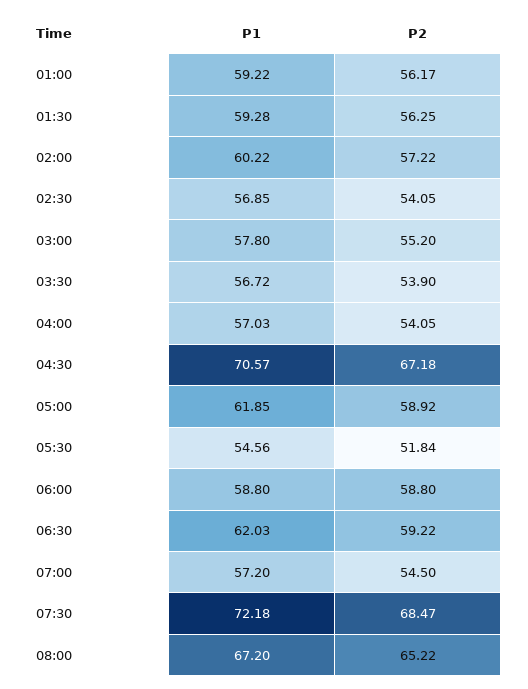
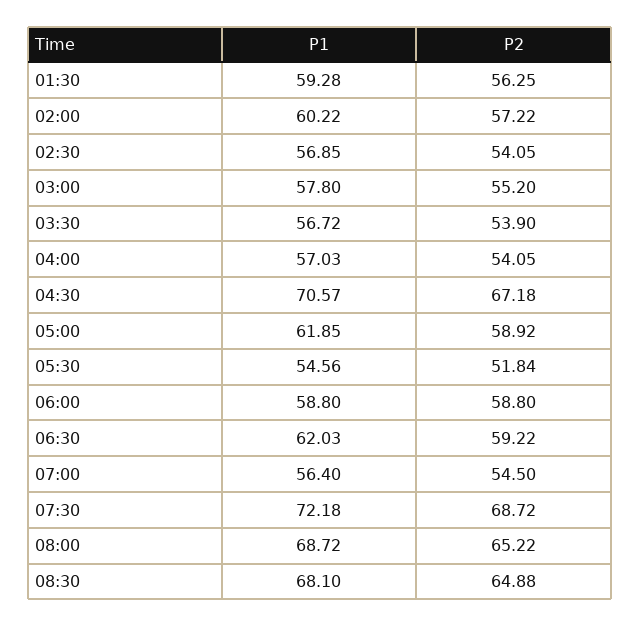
P1, 01:00: 59.22 -> none
P2, 01:00: 56.17 -> none
P1, 07:00: 57.2 -> 56.4
P2, 07:30: 68.47 -> 68.72
P1, 08:00: 67.2 -> 68.72
P1, 08:30: none -> 68.1
P2, 08:30: none -> 64.88

